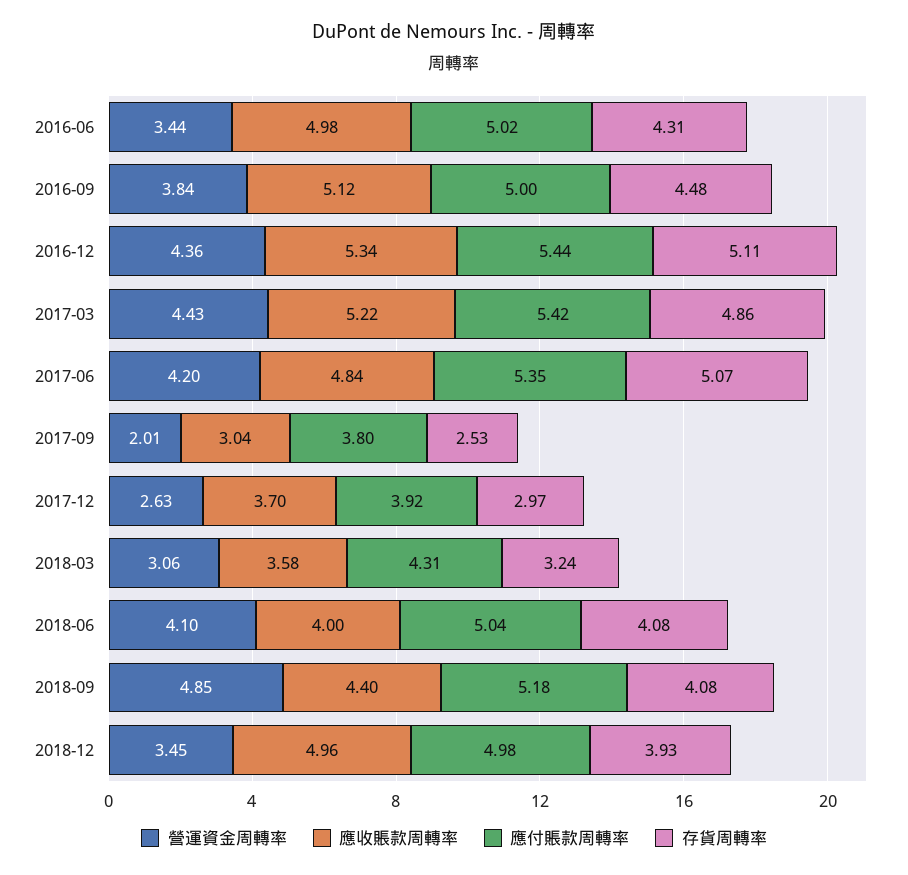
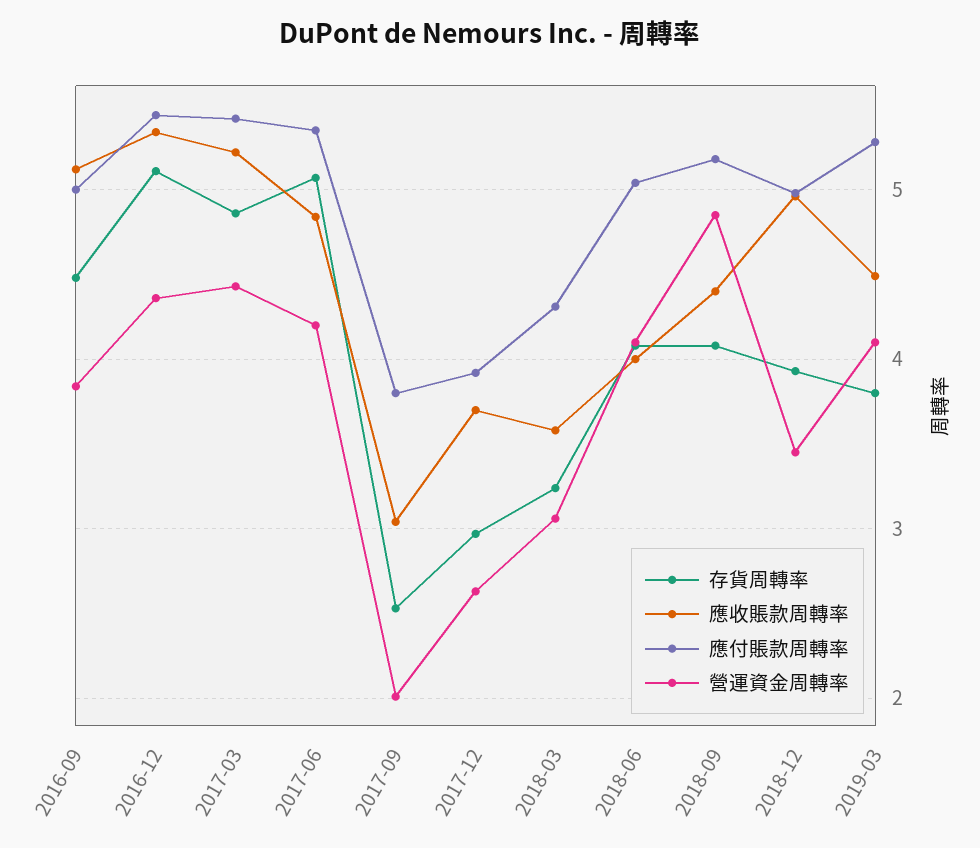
營運資金周轉率, 2016-06: 3.44 -> none
應收賬款周轉率, 2016-06: 4.98 -> none
應付賬款周轉率, 2016-06: 5.02 -> none
存貨周轉率, 2016-06: 4.31 -> none
存貨周轉率, 2019-03: none -> 3.8
應收賬款周轉率, 2019-03: none -> 4.5
應付賬款周轉率, 2019-03: none -> 5.3
營運資金周轉率, 2019-03: none -> 4.1

